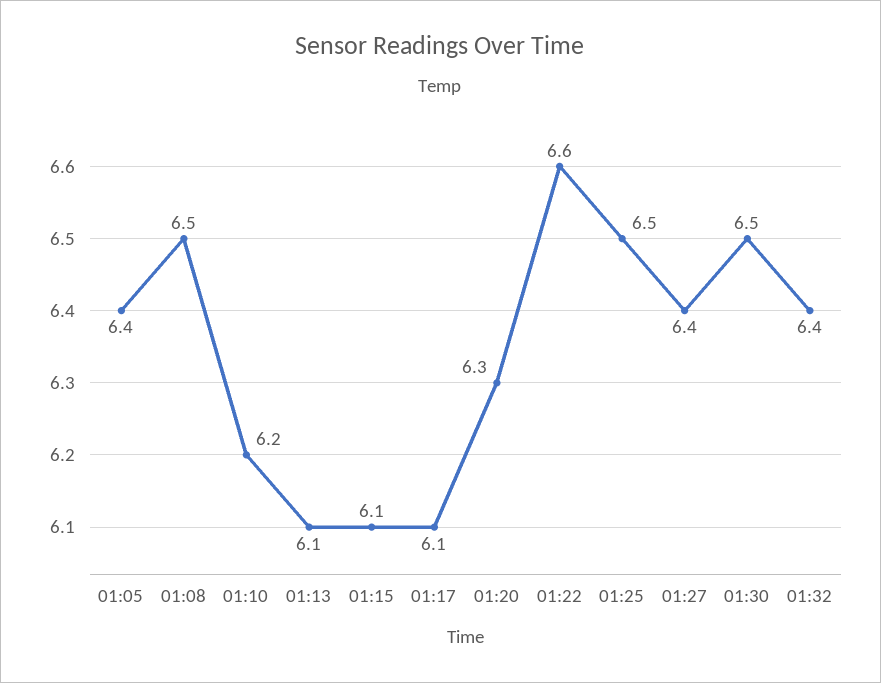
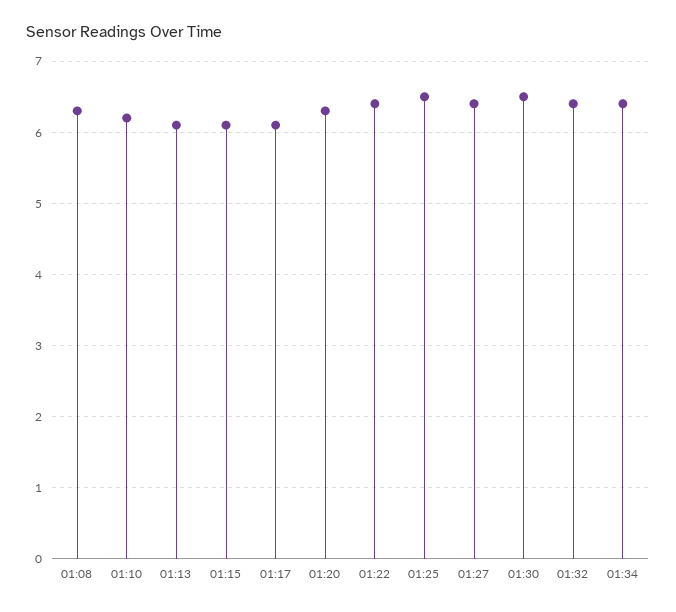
01:05: 6.4 -> none
01:08: 6.5 -> 6.3
01:22: 6.6 -> 6.4
01:34: none -> 6.4

